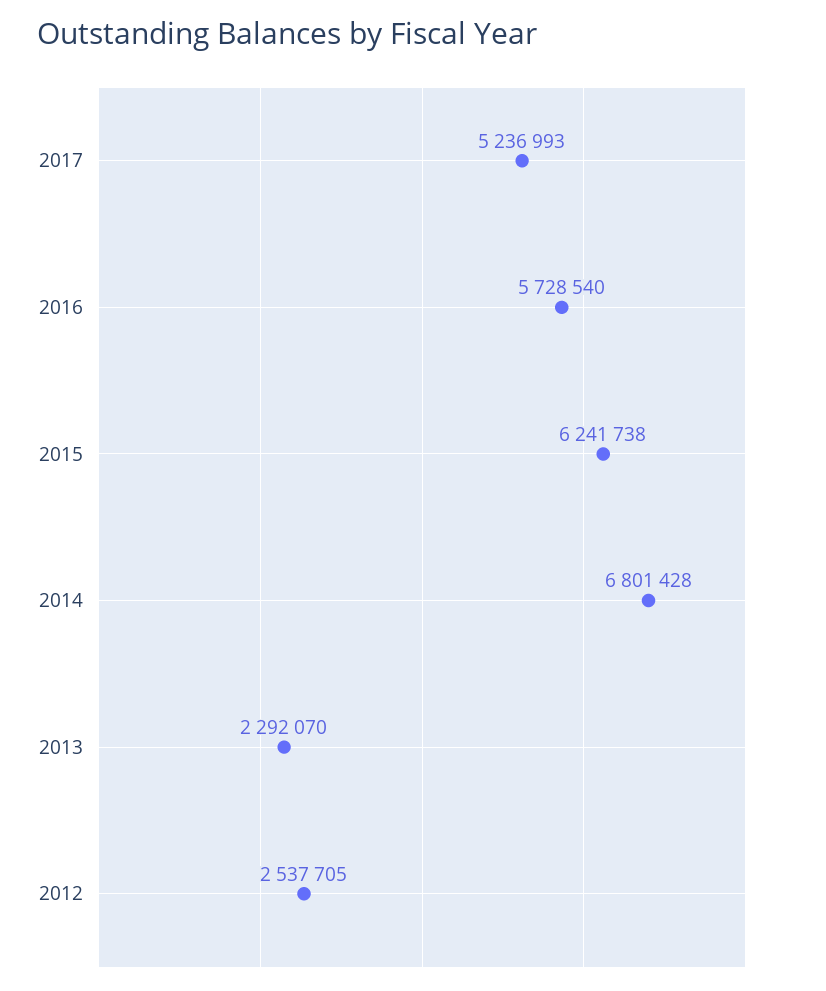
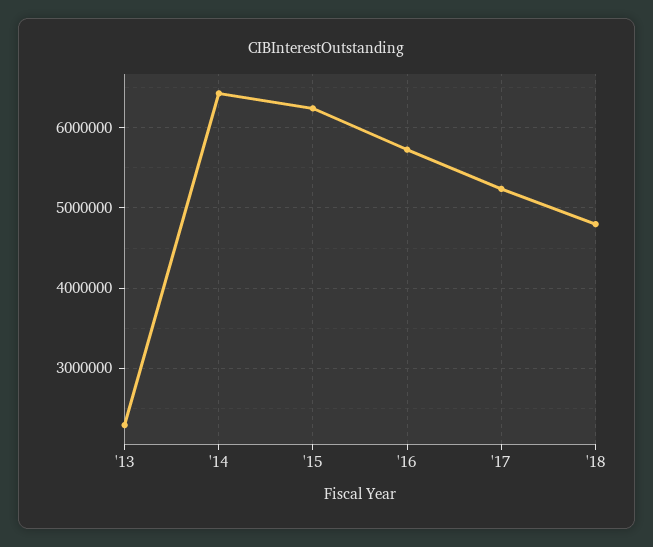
2014: 6801428 -> 6400000
2012: 2537705 -> none
'18: none -> 4800000

